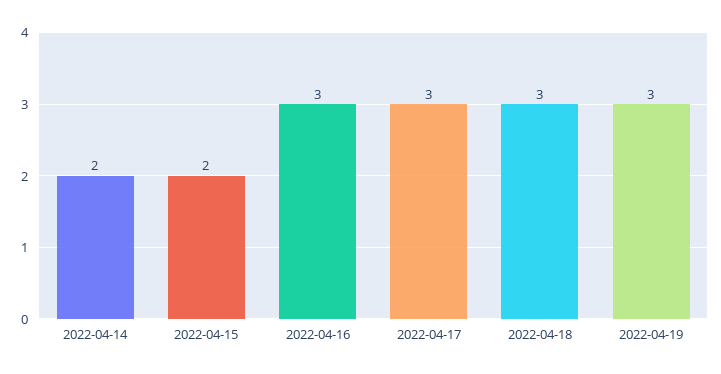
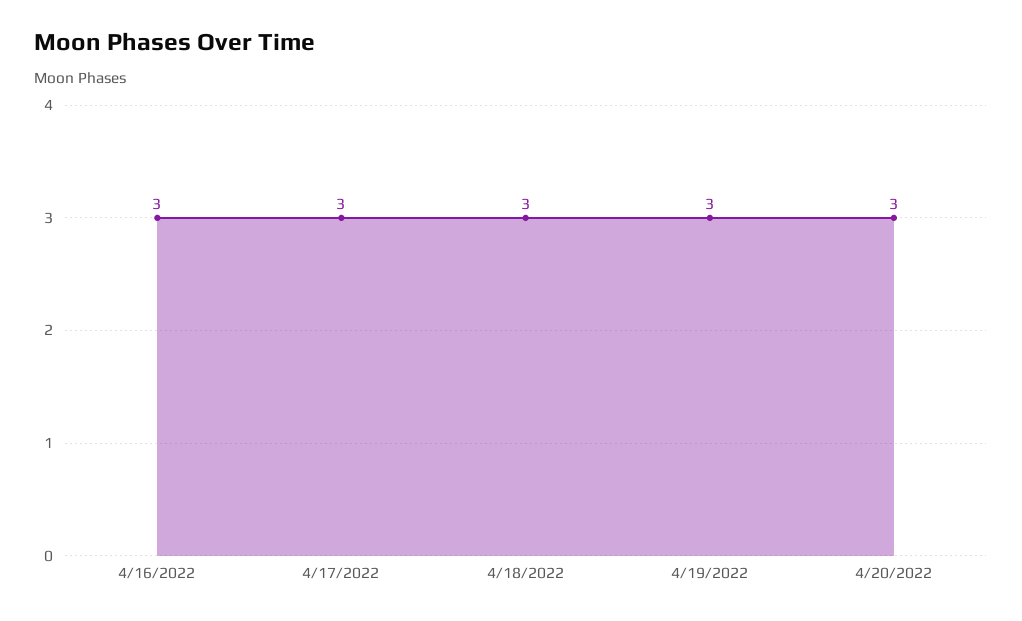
2022-04-14: 2 -> none
2022-04-15: 2 -> none
4/20/2022: none -> 3

